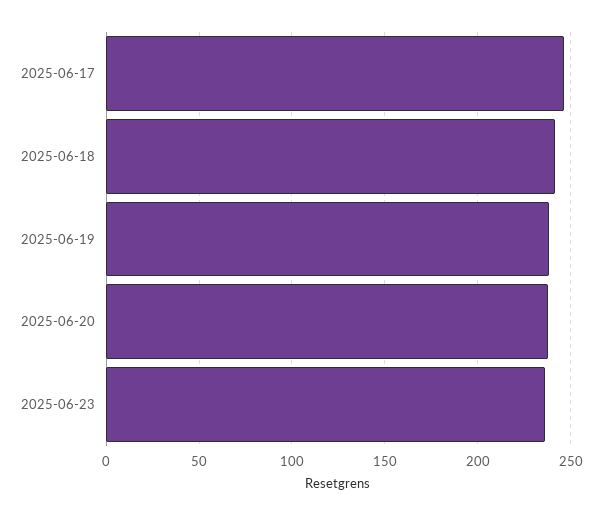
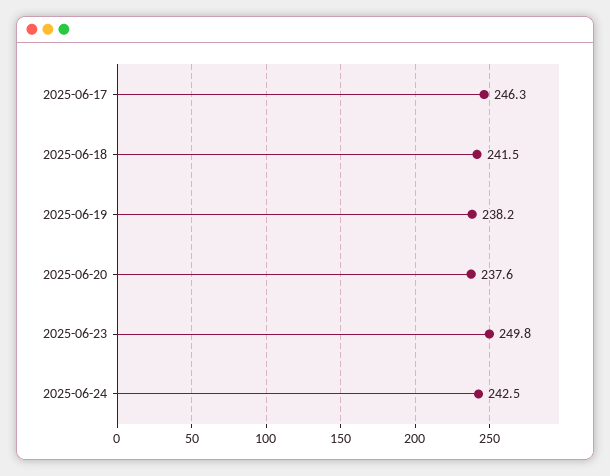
2025-06-23: 235 -> 249.8
2025-06-24: none -> 242.5

